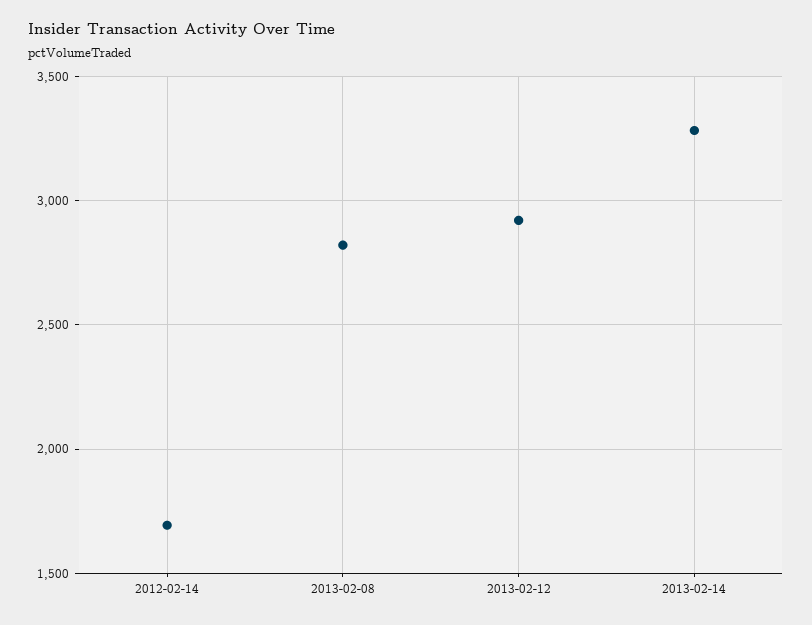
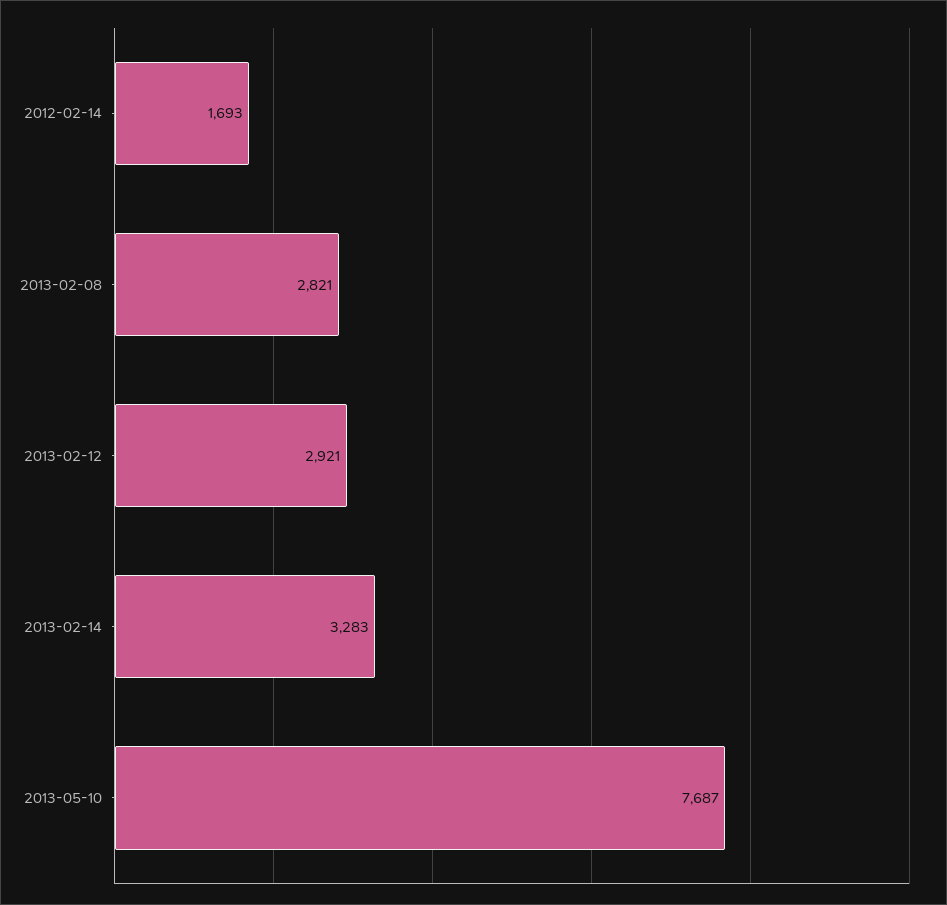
2013-05-10: none -> 7687

